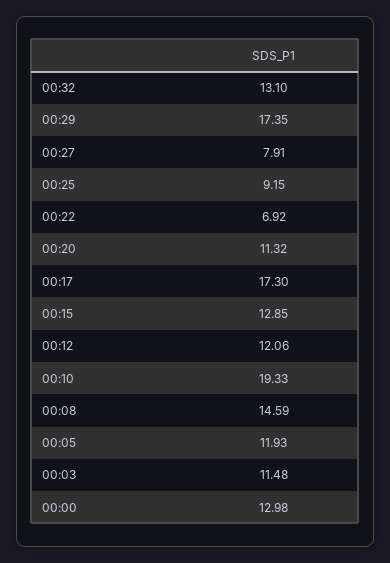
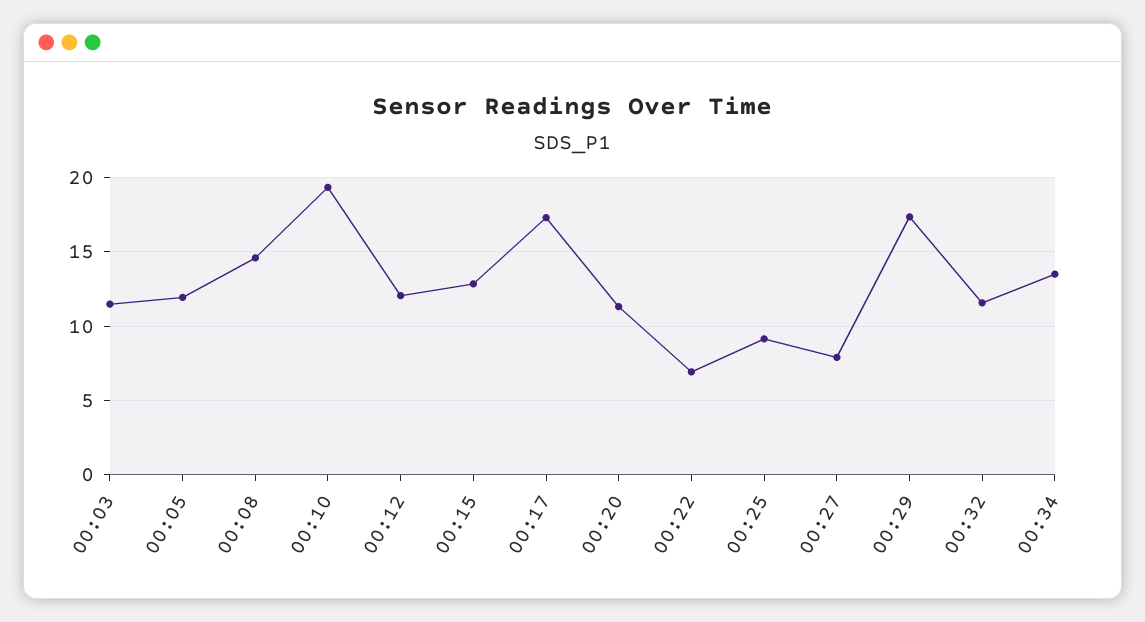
00:32: 13.1 -> 11.5
00:00: 12.98 -> none
00:34: none -> 13.5

